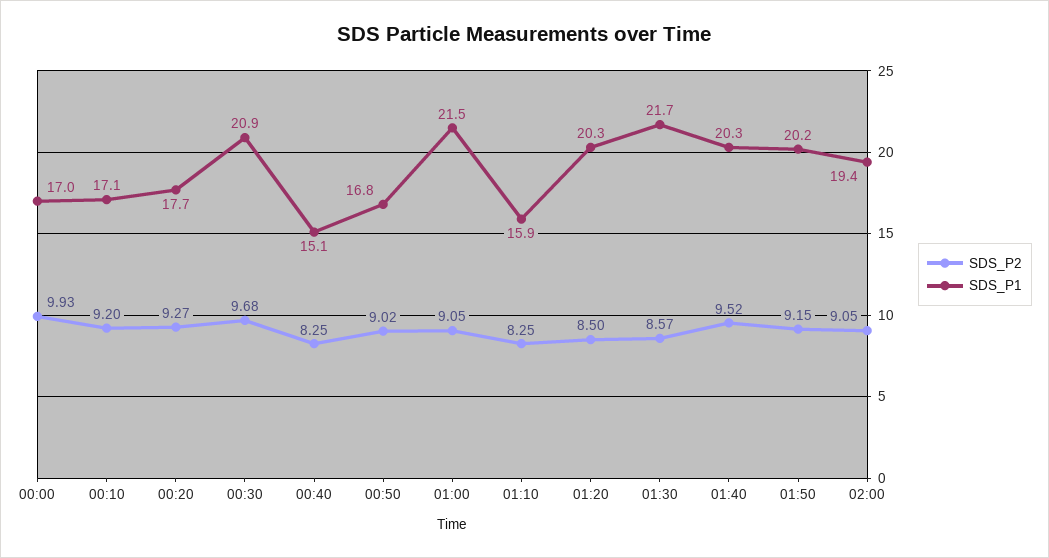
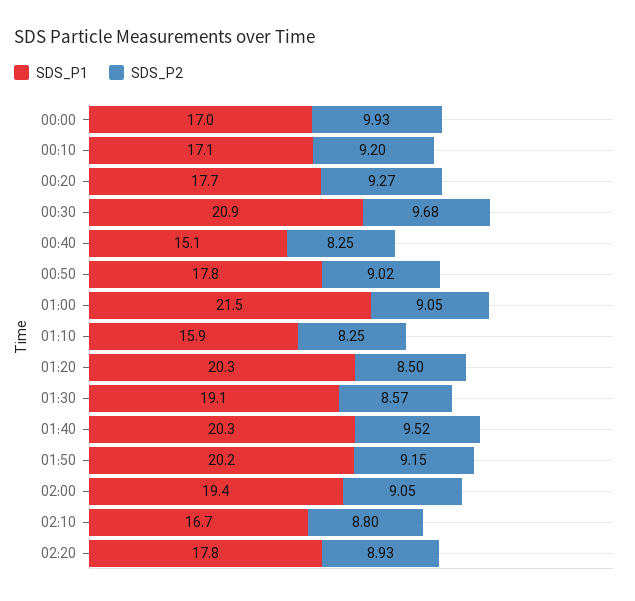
SDS_P1, 00:50: 16.8 -> 17.8
SDS_P1, 01:30: 21.7 -> 19.1
SDS_P1, 02:10: none -> 16.7
SDS_P2, 02:10: none -> 8.8
SDS_P1, 02:20: none -> 17.8
SDS_P2, 02:20: none -> 8.93

